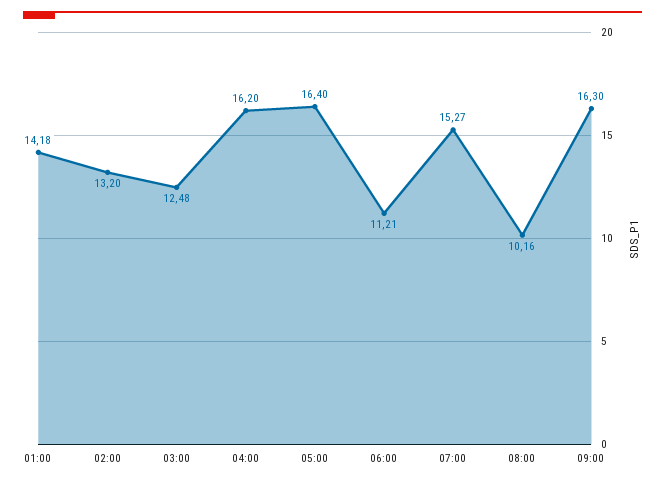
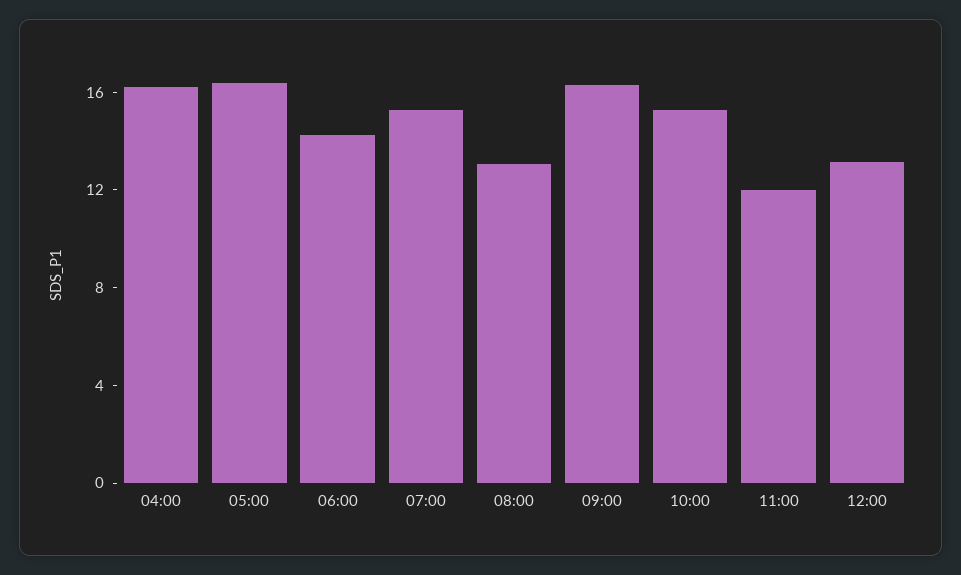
01:00: 14.18 -> none
02:00: 13.2 -> none
03:00: 12.48 -> none
06:00: 11.21 -> 14
08:00: 10.16 -> 13
10:00: none -> 15
11:00: none -> 12
12:00: none -> 13

